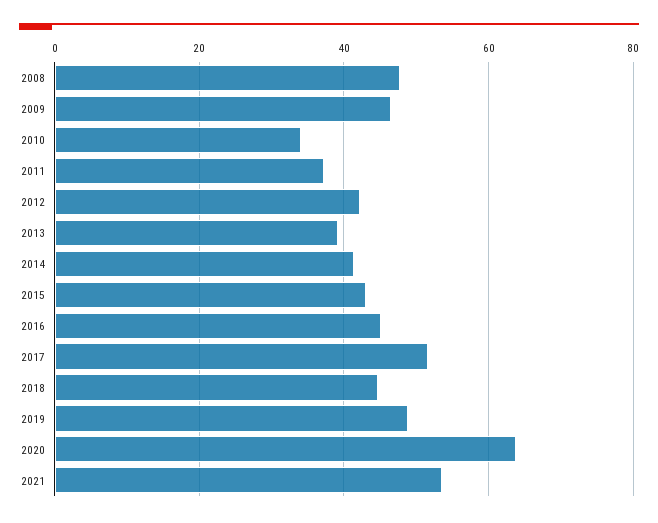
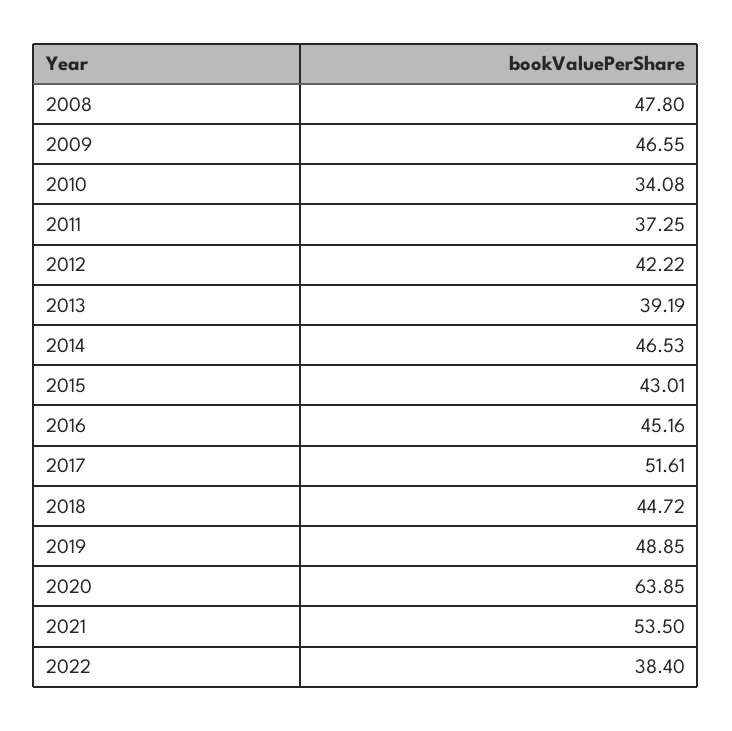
2014: 42 -> 46.53
2022: none -> 38.4

